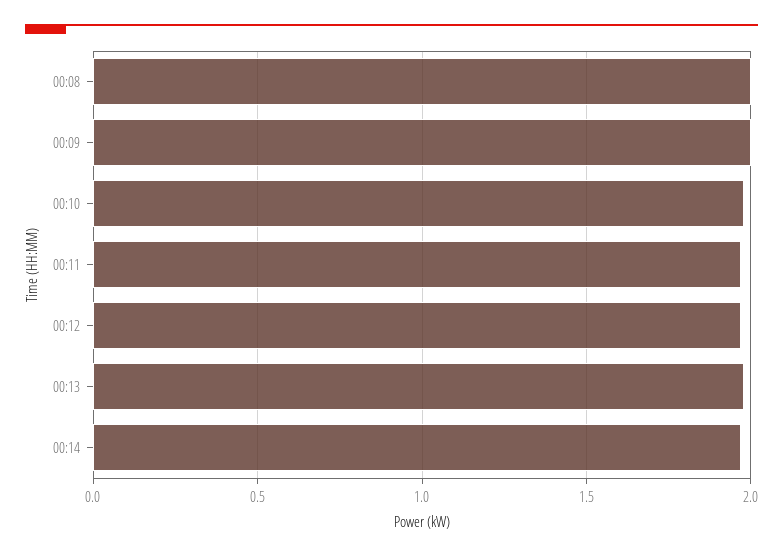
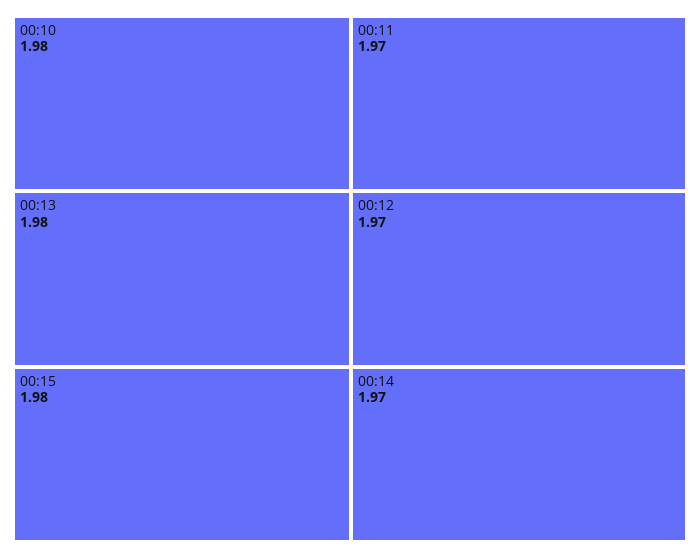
00:08: 2 -> none
00:09: 2 -> none
00:15: none -> 1.98

